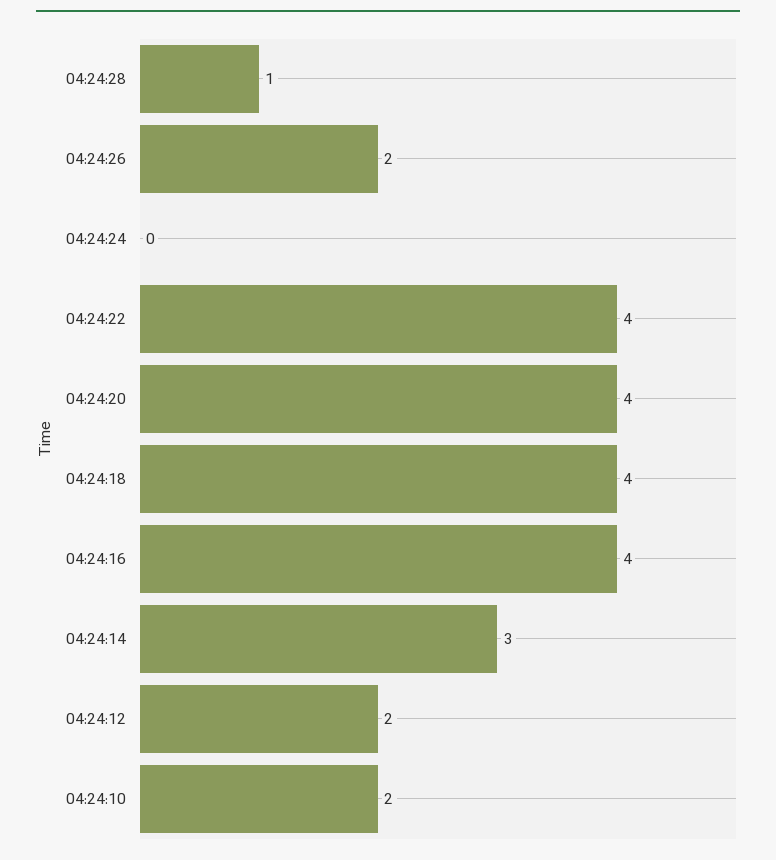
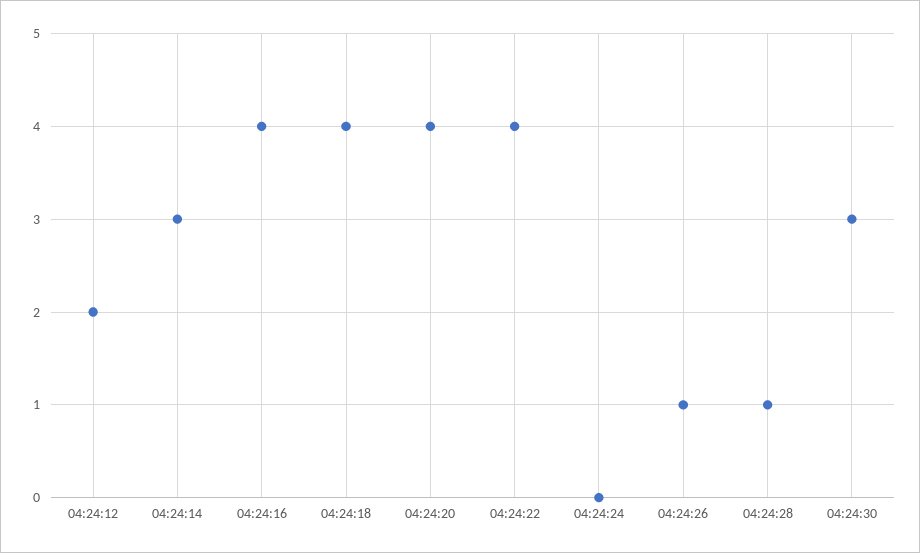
04:24:26: 2 -> 1
04:24:10: 2 -> none
04:24:30: none -> 3

